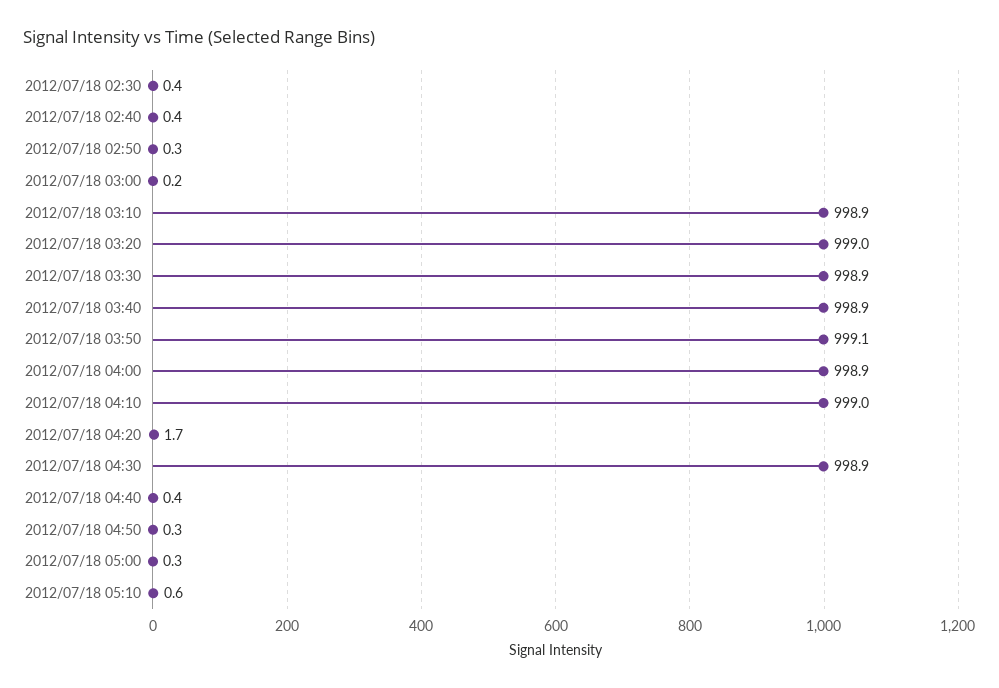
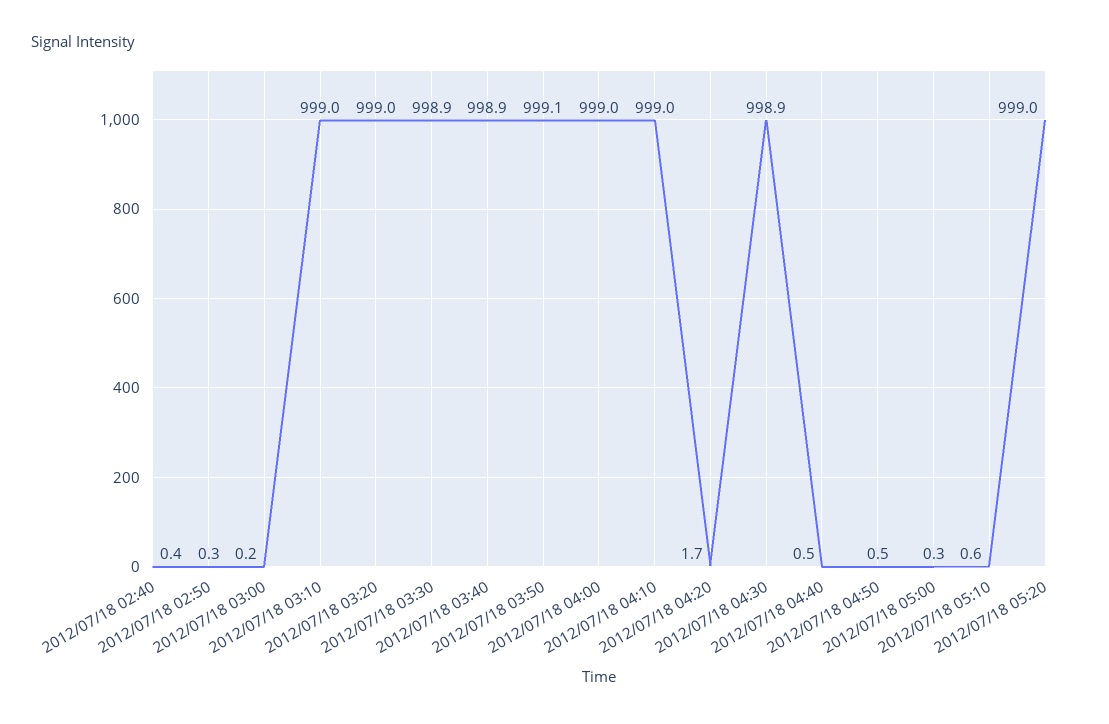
2012/07/18 02:30: 0.4 -> none
2012/07/18 03:10: 998.9 -> 999
2012/07/18 04:00: 998.9 -> 999
2012/07/18 04:40: 0.4 -> 0.5
2012/07/18 04:50: 0.3 -> 0.5
2012/07/18 05:20: none -> 999

